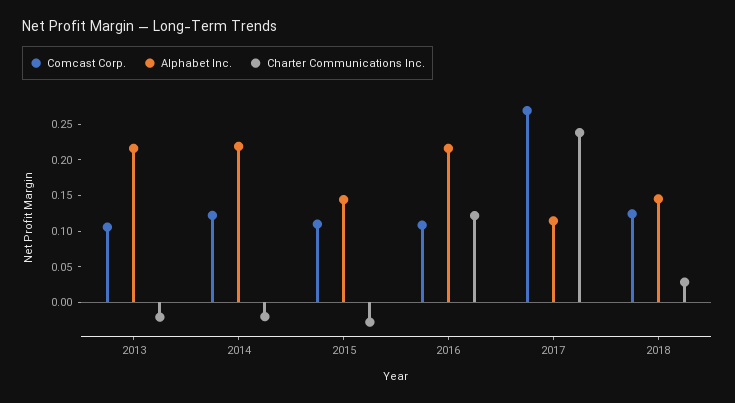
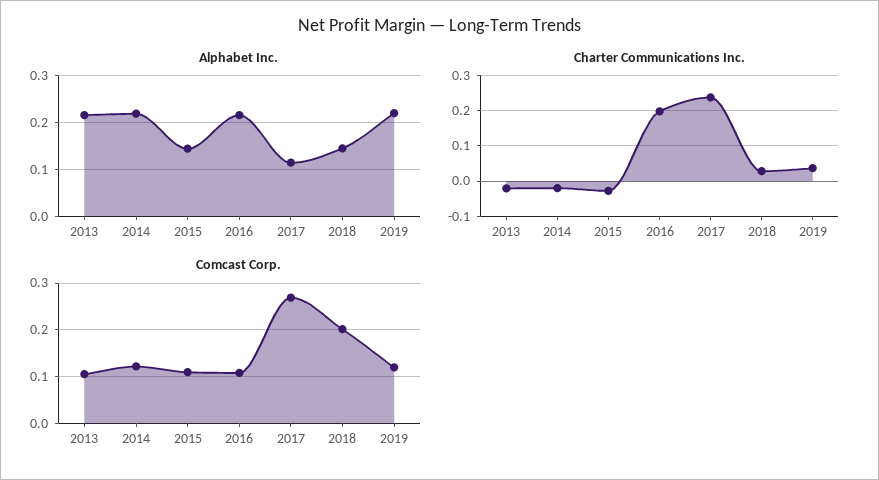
Charter Communications Inc., 2016: 0.125 -> 0.2
Comcast Corp., 2018: 0.125 -> 0.2
Alphabet Inc., 2019: none -> 0.22
Charter Communications Inc., 2019: none -> 0.04
Comcast Corp., 2019: none -> 0.12

